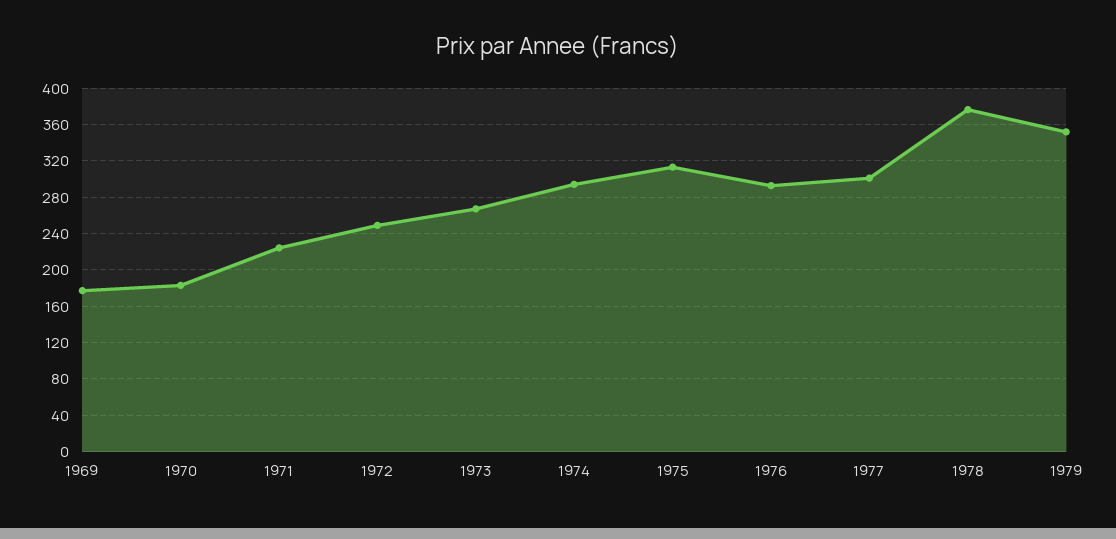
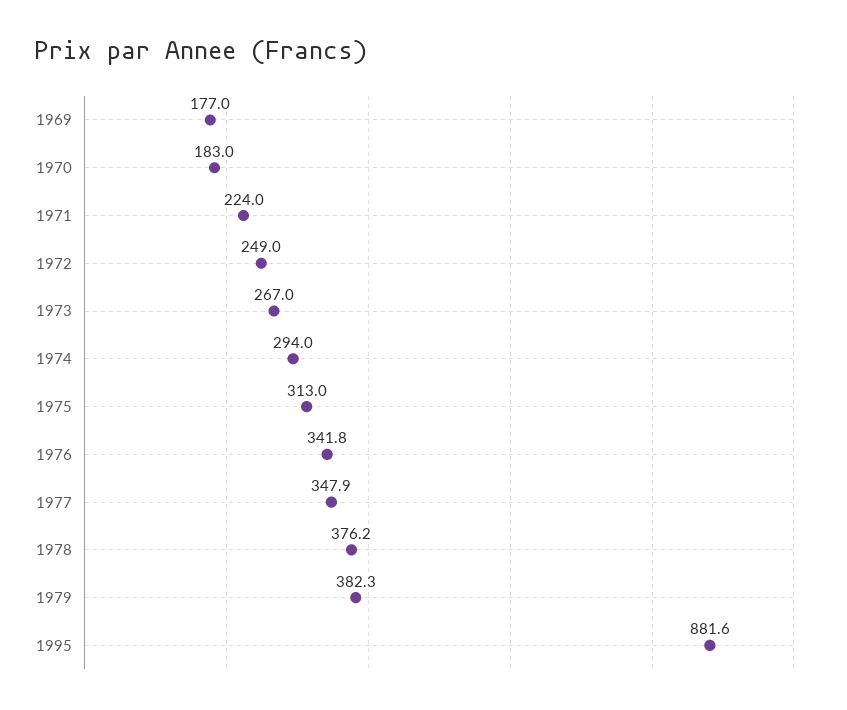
1976: 290 -> 341.8
1977: 300 -> 347.9
1979: 350 -> 382.3
1995: none -> 881.6

